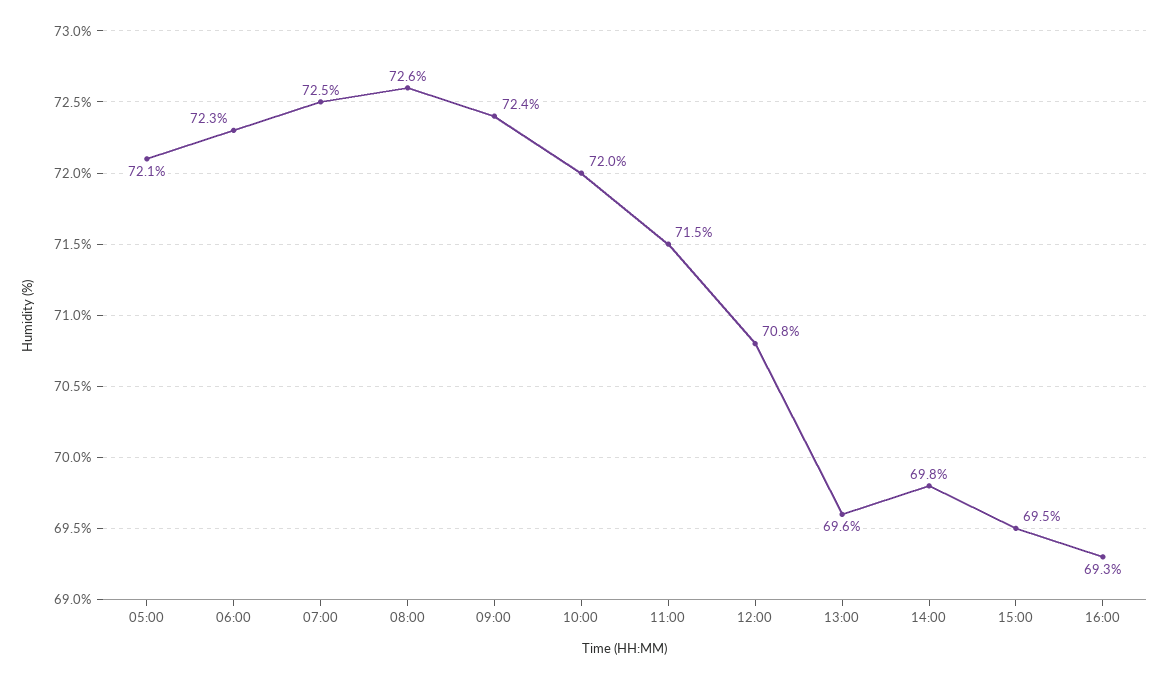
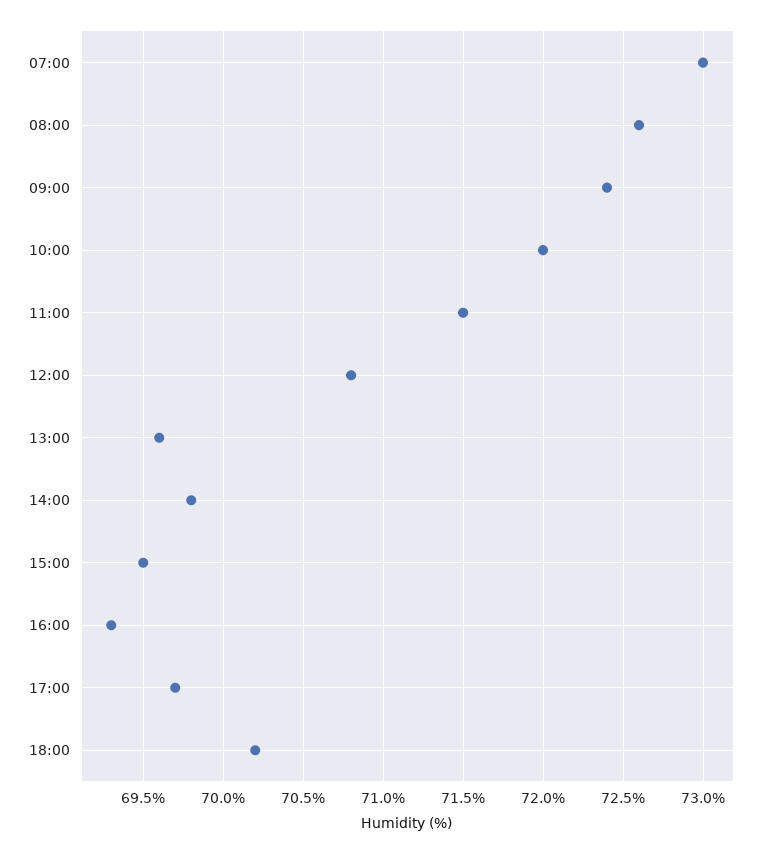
05:00: 72.1 -> none
06:00: 72.3 -> none
07:00: 72.5 -> 73
17:00: none -> 69.7
18:00: none -> 70.2

